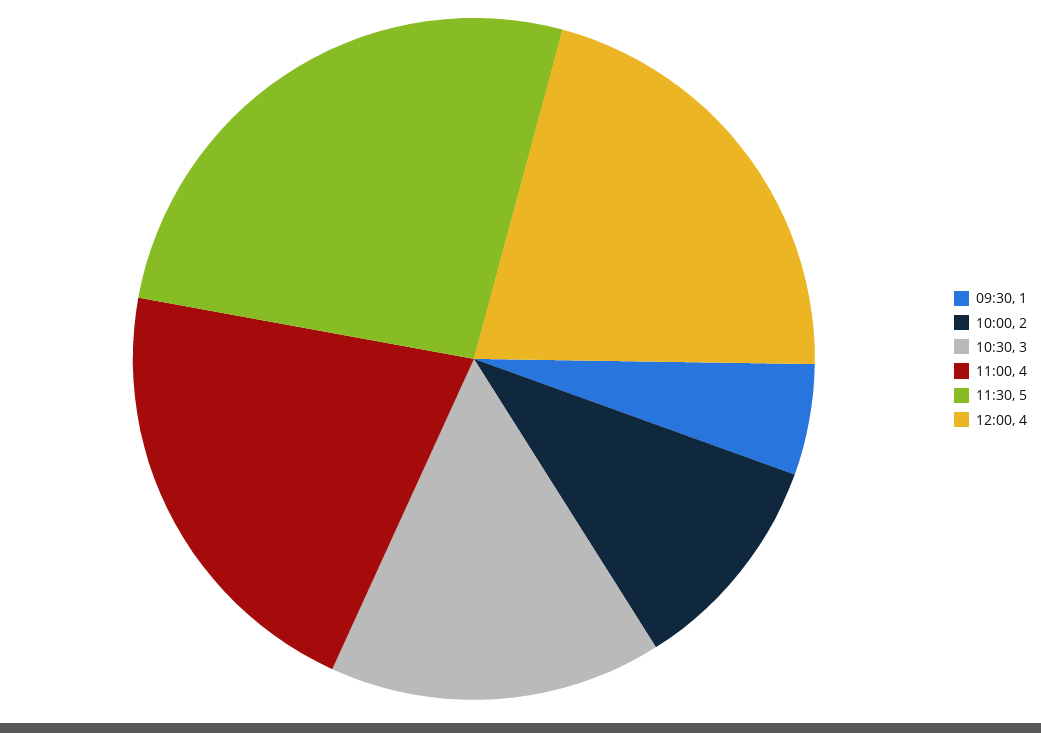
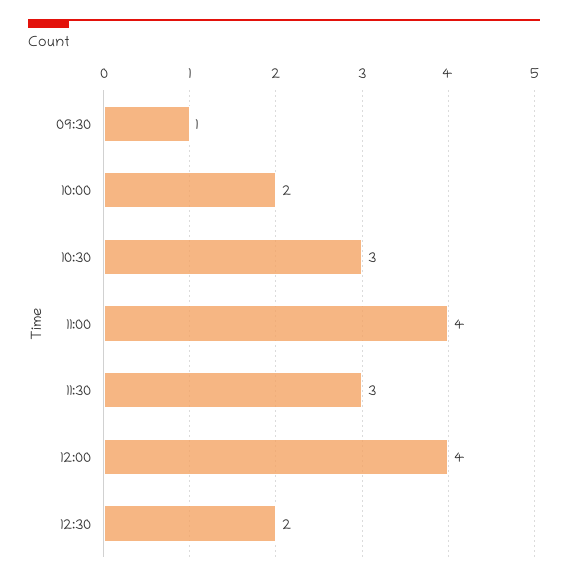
11:30: 5 -> 3
12:30: none -> 2

